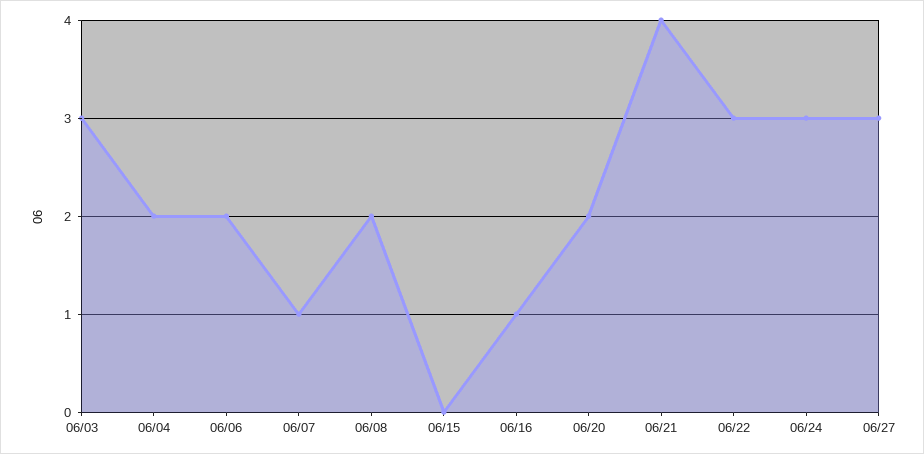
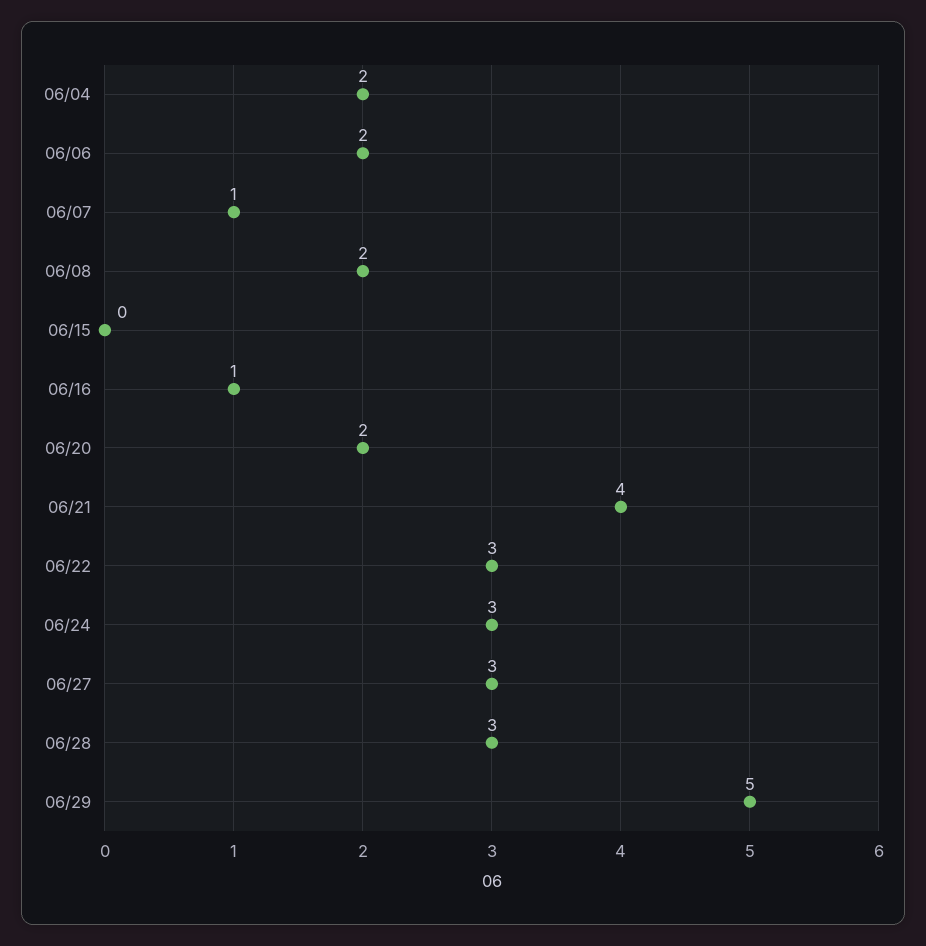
06/03: 3 -> none
06/28: none -> 3
06/29: none -> 5

